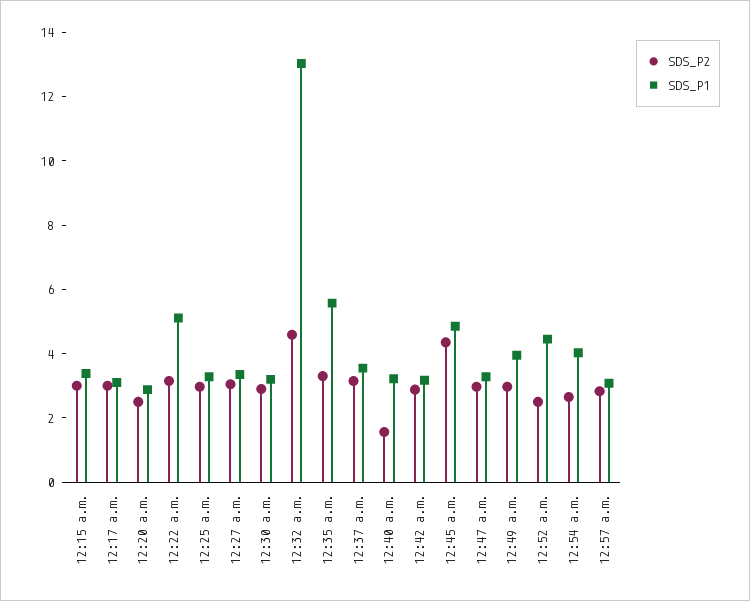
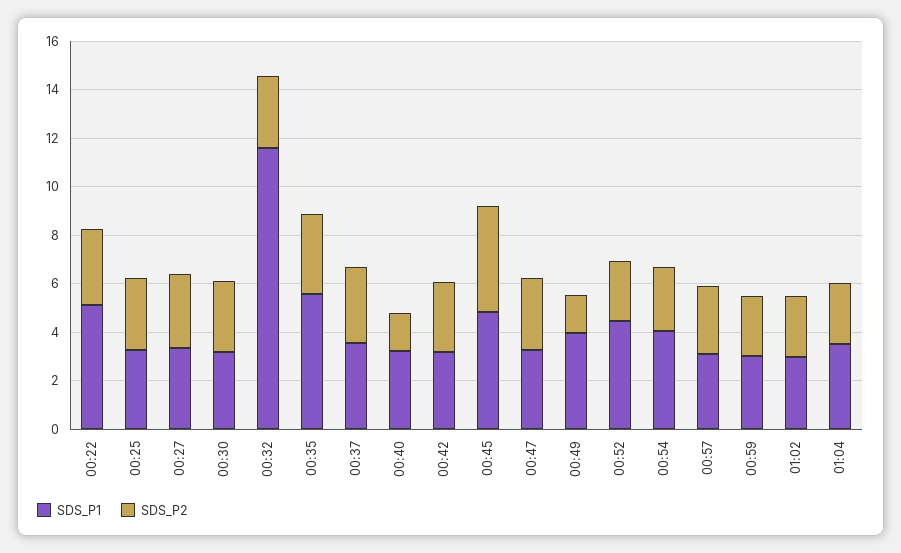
SDS_P2, 12:15 a.m.: 3 -> none
SDS_P1, 12:15 a.m.: 3.5 -> none
SDS_P2, 12:17 a.m.: 3 -> none
SDS_P1, 12:17 a.m.: 3 -> none
SDS_P2, 12:20 a.m.: 2.5 -> none
SDS_P1, 12:20 a.m.: 3 -> none
SDS_P2, 12:32 a.m.: 4.5 -> 3
SDS_P1, 12:32 a.m.: 13 -> 11.5
SDS_P2, 12:49 a.m.: 3 -> 1.5
SDS_P1, 00:59: none -> 3
SDS_P2, 00:59: none -> 2.5
SDS_P1, 01:02: none -> 3
SDS_P2, 01:02: none -> 2.5
SDS_P1, 01:04: none -> 3.5
SDS_P2, 01:04: none -> 2.5

